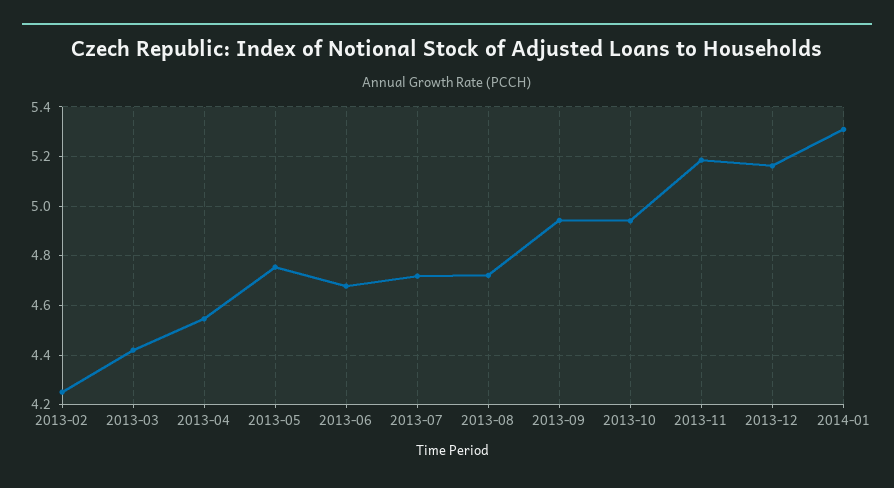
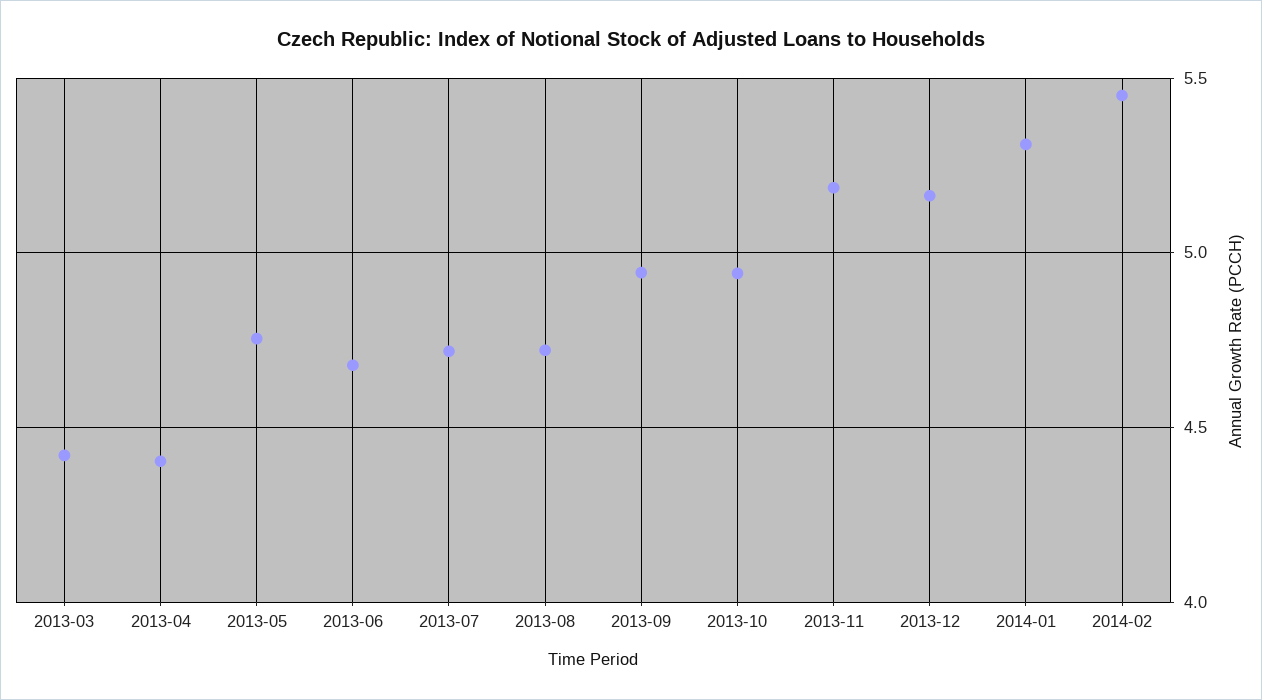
2013-02: 4.25 -> none
2013-04: 4.55 -> 4.4
2014-02: none -> 5.45

